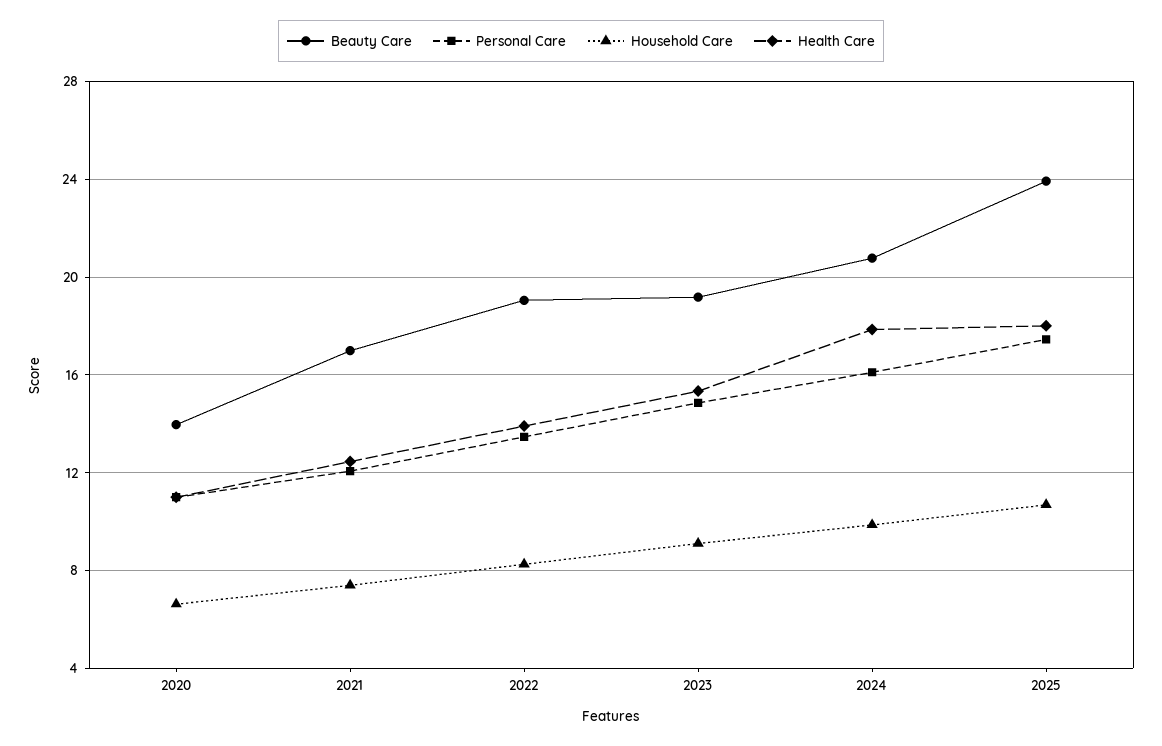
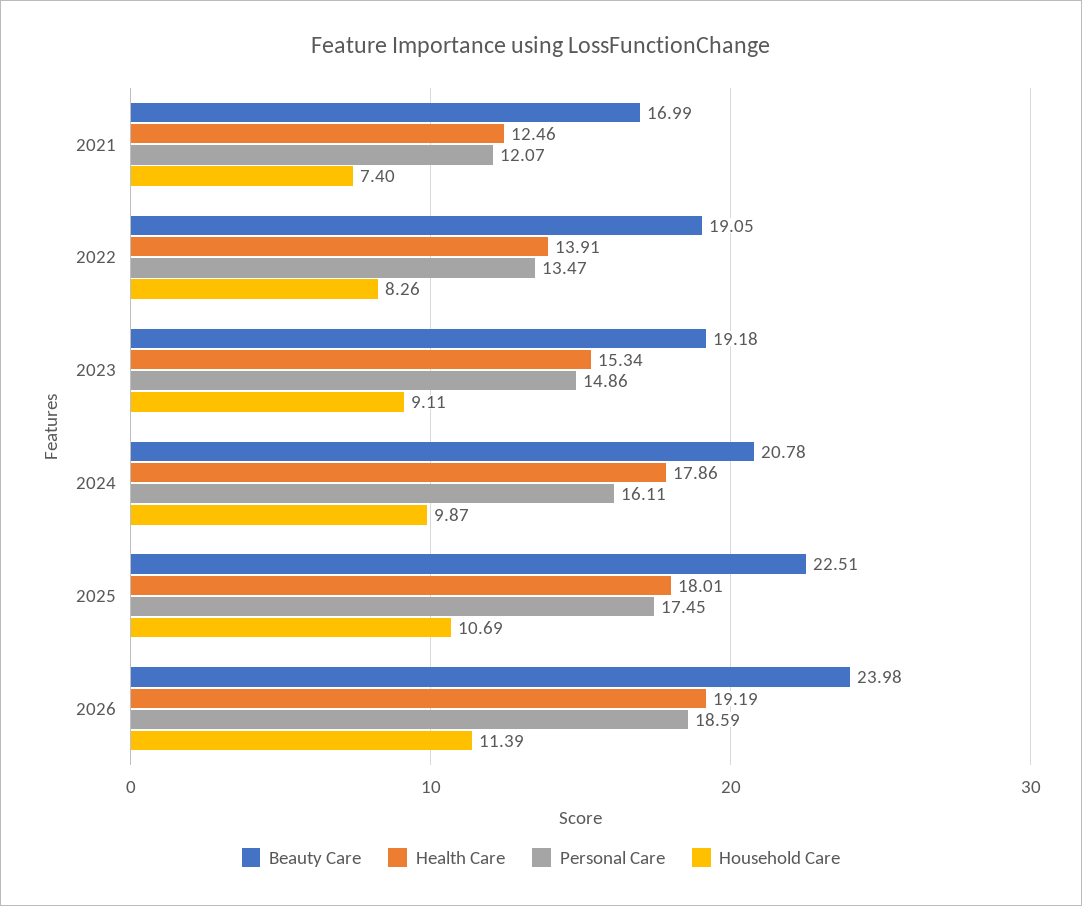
Beauty Care, 2020: 14 -> none
Personal Care, 2020: 11 -> none
Household Care, 2020: 6.5 -> none
Health Care, 2020: 11 -> none
Beauty Care, 2025: 24 -> 22.51
Beauty Care, 2026: none -> 23.98
Health Care, 2026: none -> 19.19
Personal Care, 2026: none -> 18.59
Household Care, 2026: none -> 11.39

